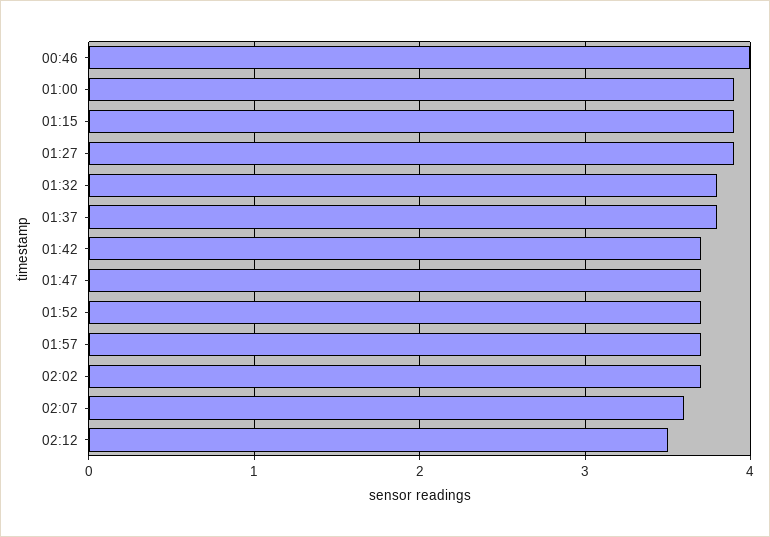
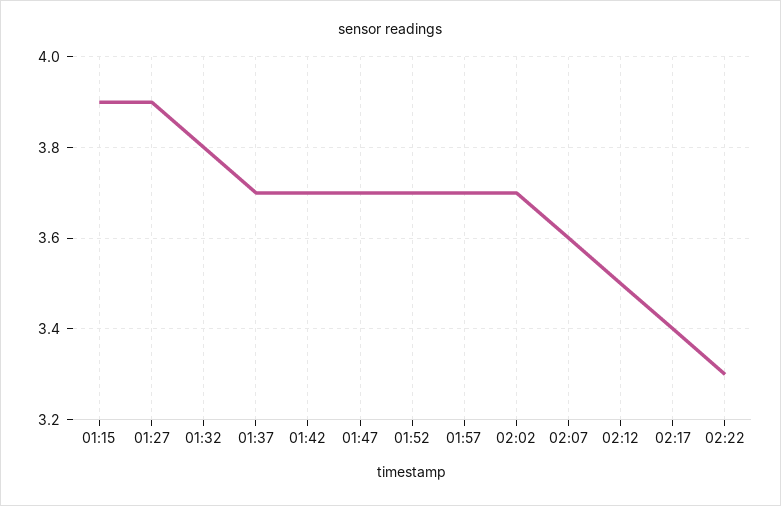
00:46: 4 -> none
01:00: 3.9 -> none
01:37: 3.8 -> 3.7
02:17: none -> 3.4
02:22: none -> 3.3

